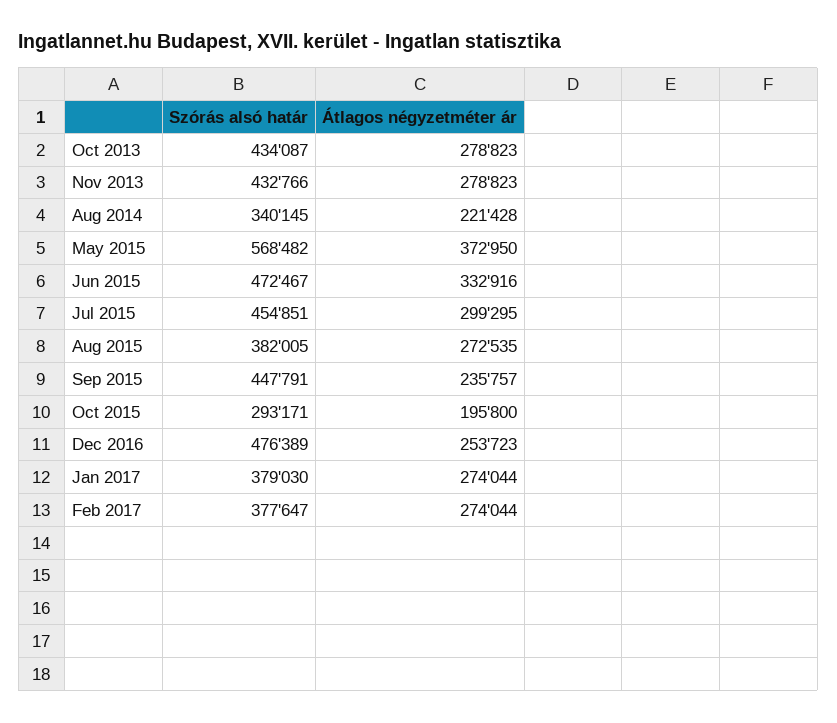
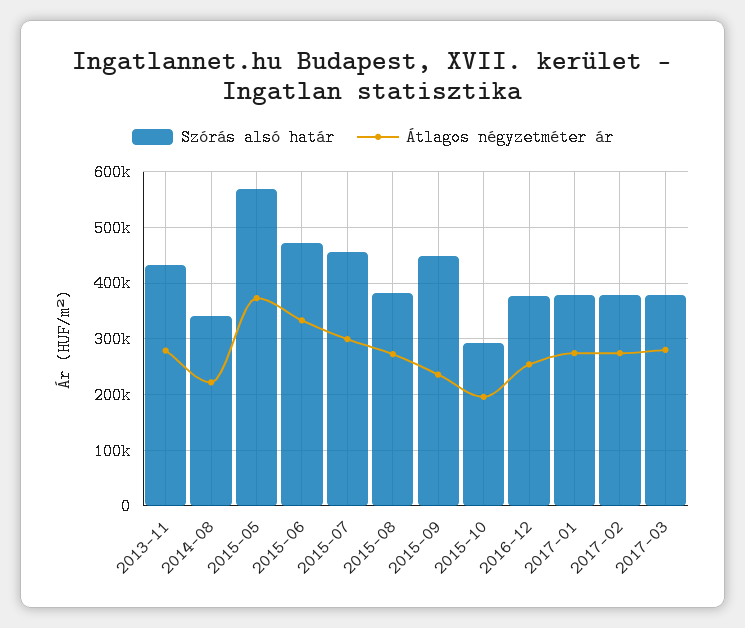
Szórás alsó határ, Oct 2013: 434087 -> none
Átlagos négyzetméter ár, Oct 2013: 278823 -> none
Szórás alsó határ, Dec 2016: 476389 -> 380000
Szórás alsó határ, 2017-03: none -> 380000
Átlagos négyzetméter ár, 2017-03: none -> 280000

